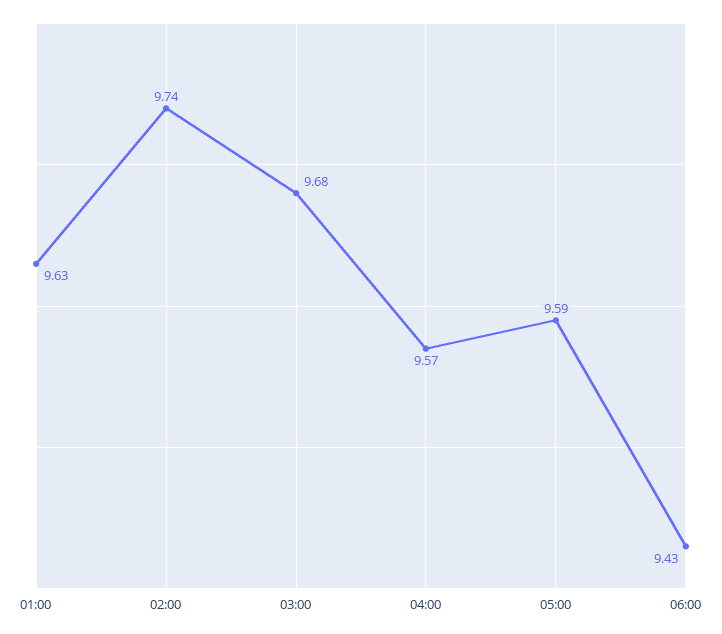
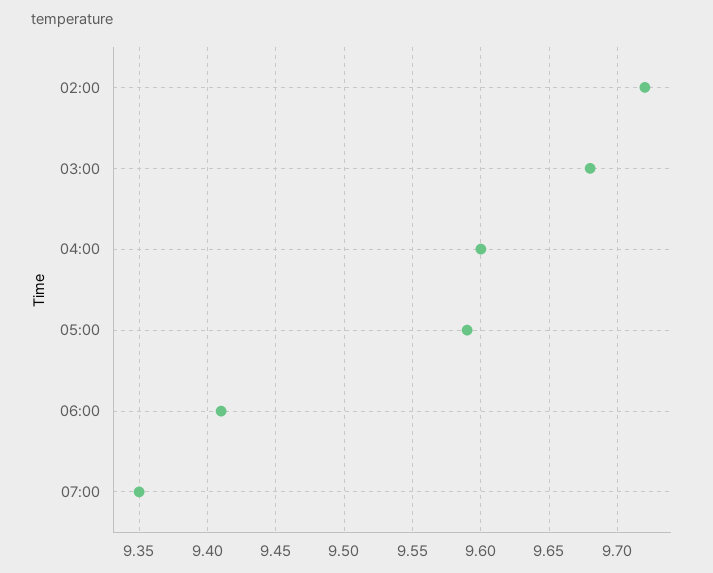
01:00: 9.63 -> none
02:00: 9.74 -> 9.72
04:00: 9.57 -> 9.6
06:00: 9.43 -> 9.41
07:00: none -> 9.35

